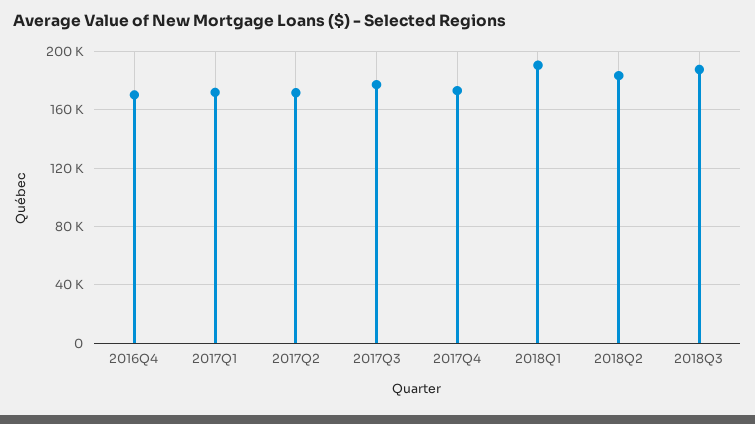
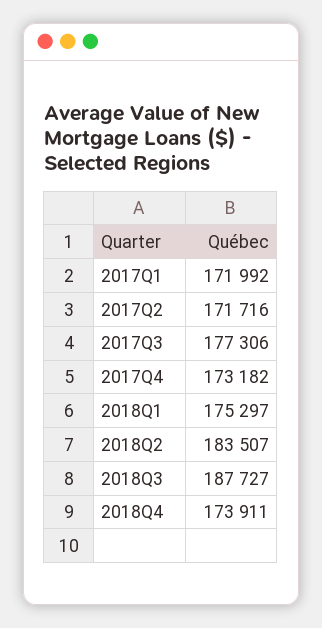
2016Q4: 170000 -> none
2018Q1: 190000 -> 175297
2018Q4: none -> 173911

